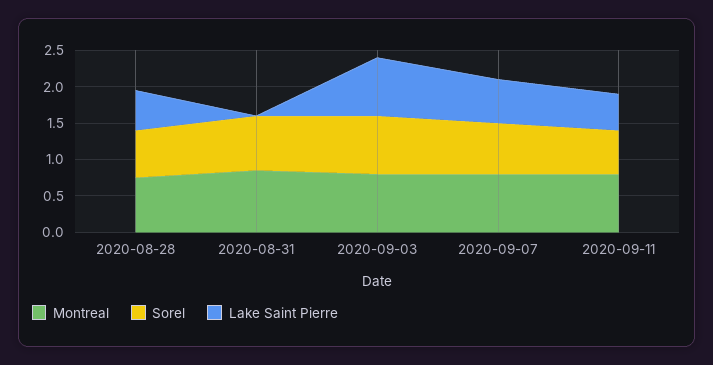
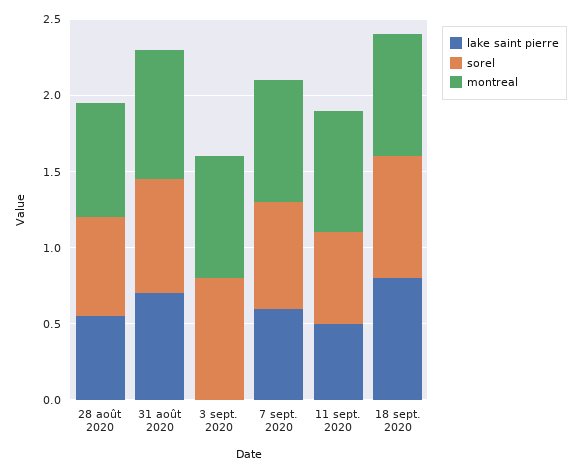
Lake Saint Pierre, 2020-08-31: 0 -> 0.7
Lake Saint Pierre, 2020-09-03: 0.75 -> 0
Lake Saint Pierre, 18 sept. 2020: none -> 0.8
Sorel, 18 sept. 2020: none -> 0.8
Montreal, 18 sept. 2020: none -> 0.8

